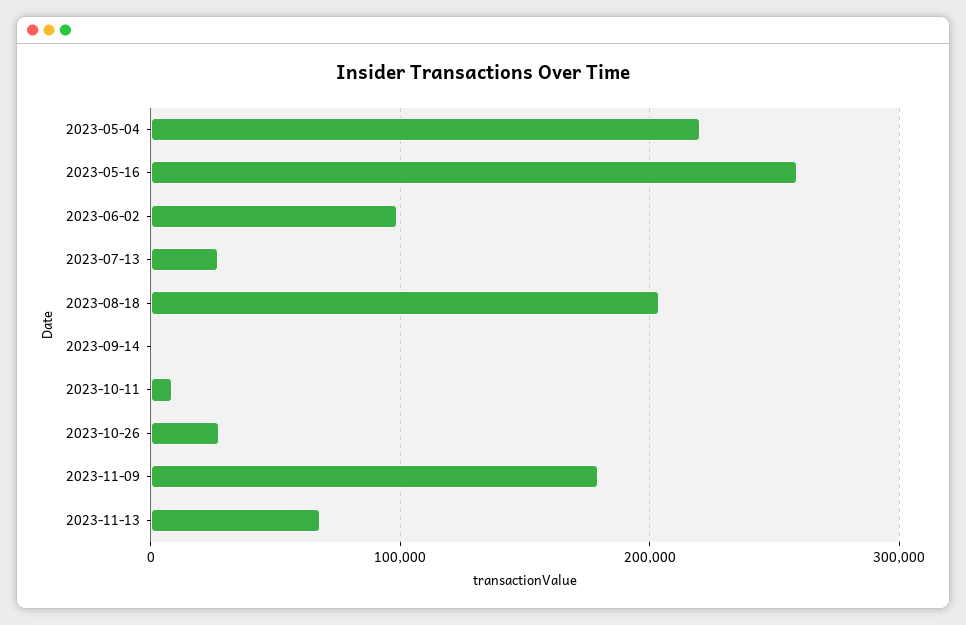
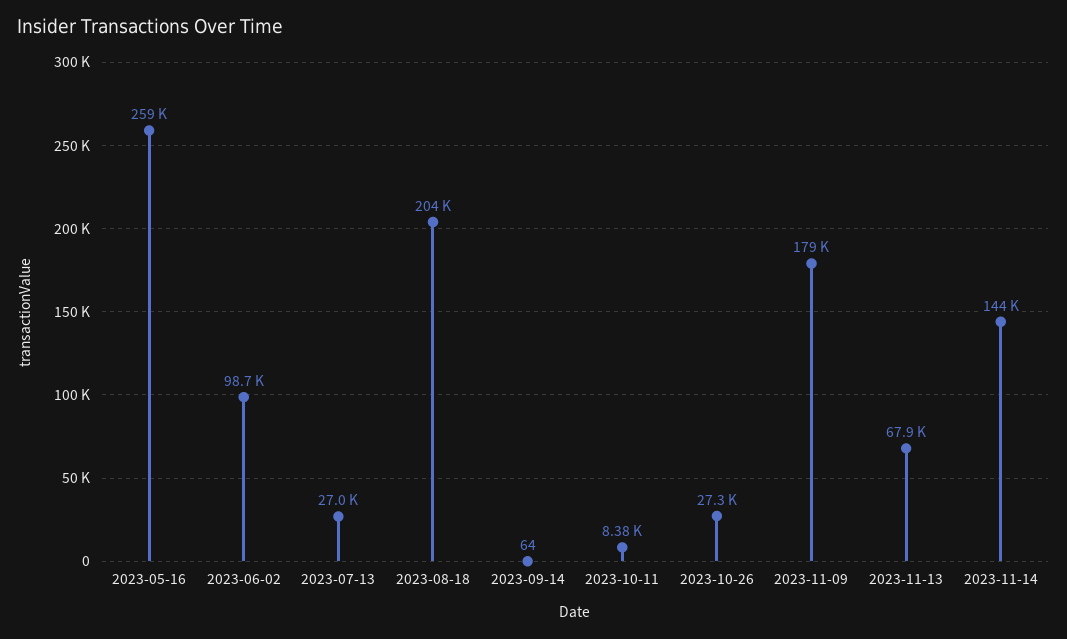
2023-05-04: 220000 -> none
2023-11-14: none -> 144000

